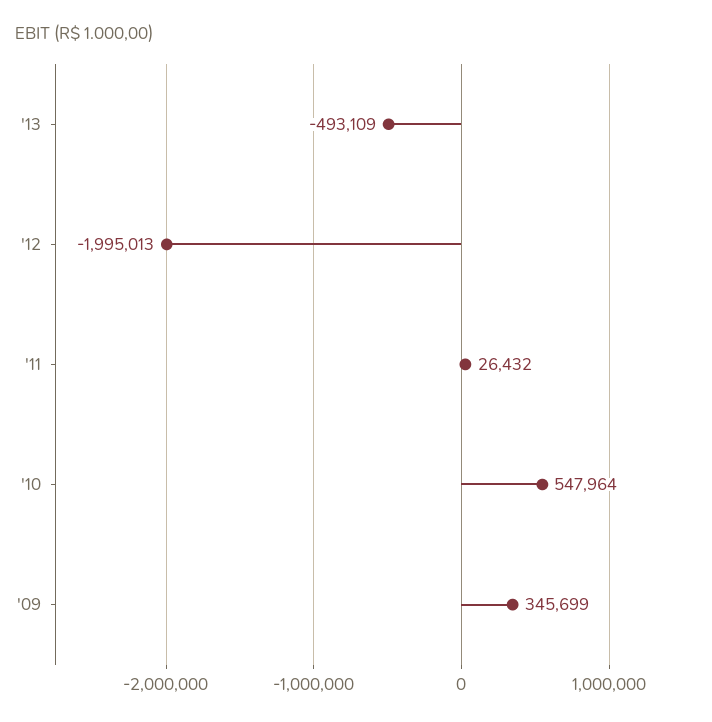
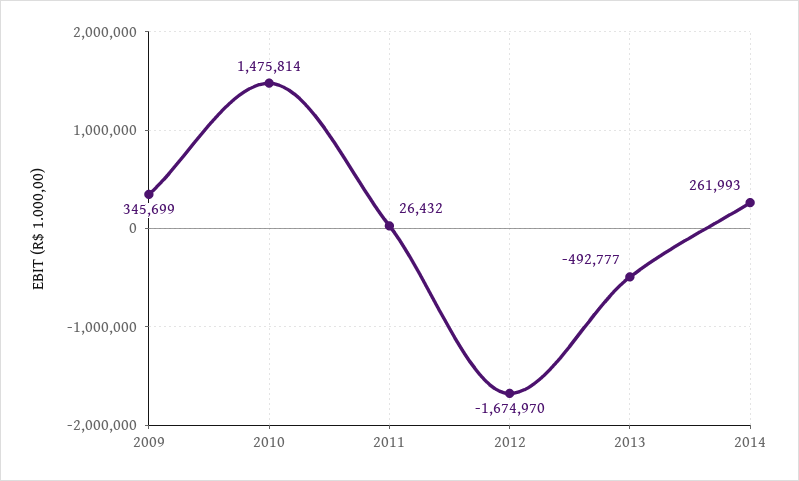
'13: -493109 -> -492777
'12: -1995013 -> -1674970
'10: 547964 -> 1475814
2014: none -> 261993

